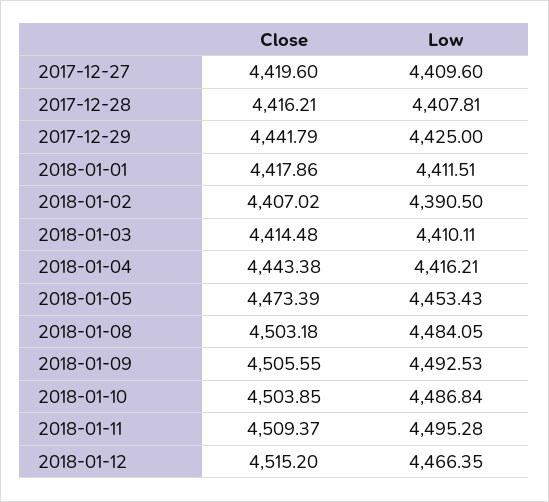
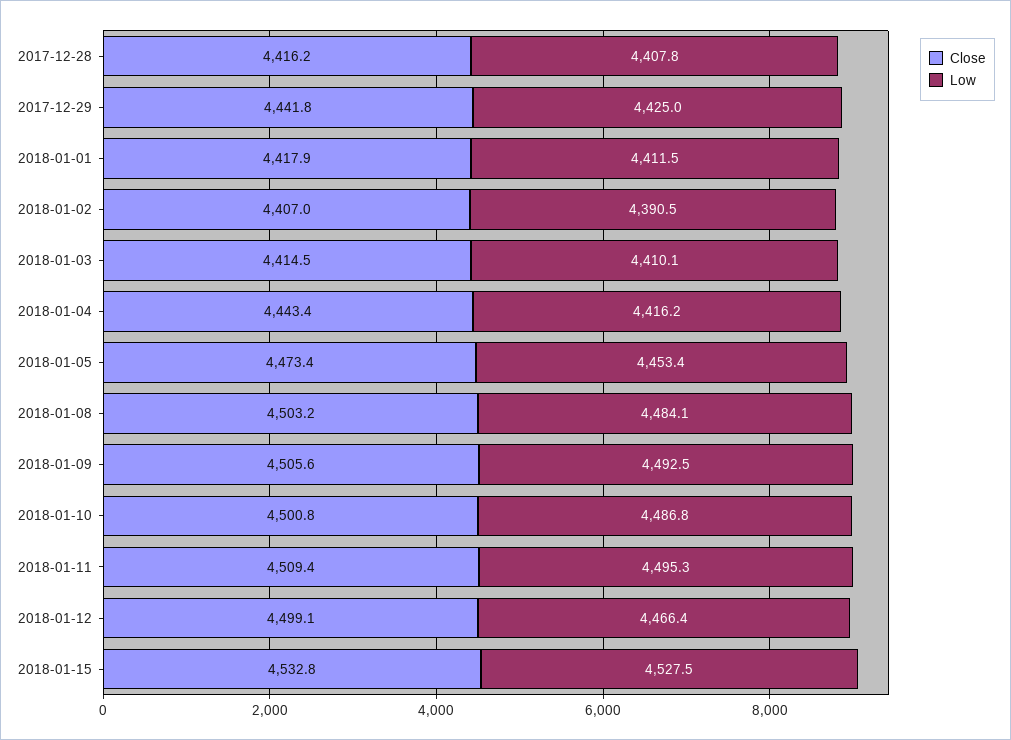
Close, 2017-12-27: 4419.6 -> none
Low, 2017-12-27: 4409.6 -> none
Close, 2018-01-10: 4503.85 -> 4500.8
Close, 2018-01-12: 4515.2 -> 4499.1
Close, 2018-01-15: none -> 4532.8
Low, 2018-01-15: none -> 4527.5

